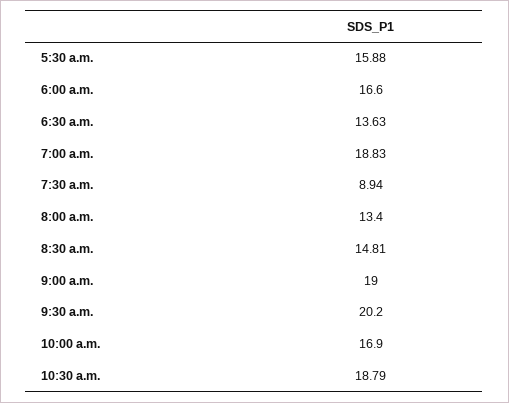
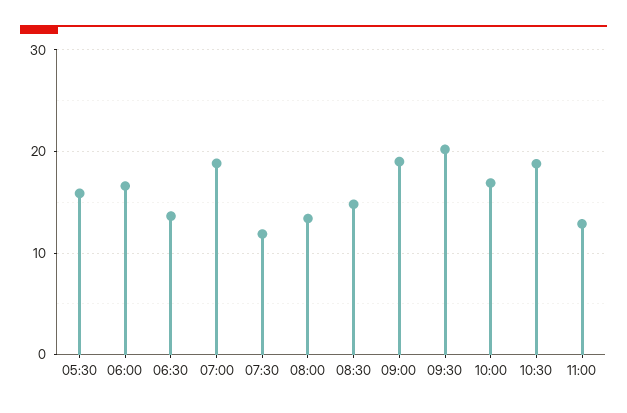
7:30 a.m.: 8.94 -> 12
11:00: none -> 13

